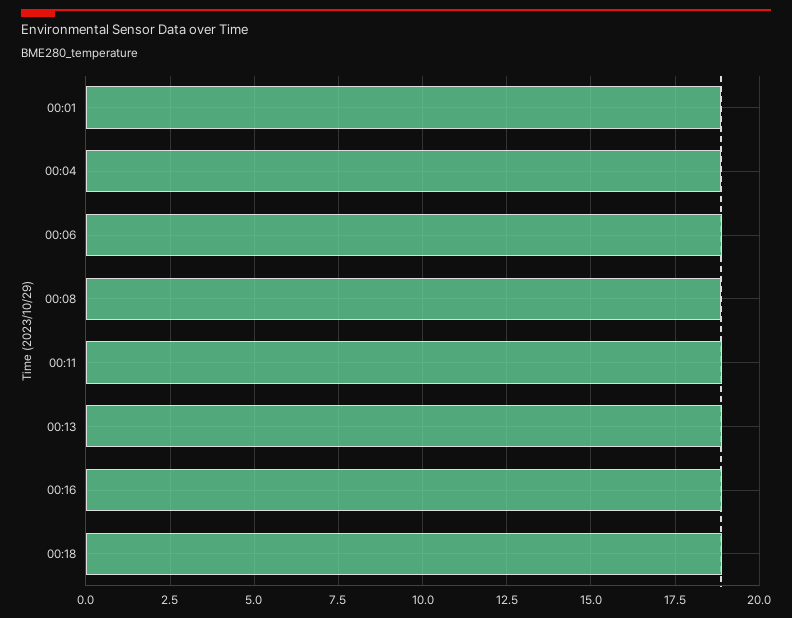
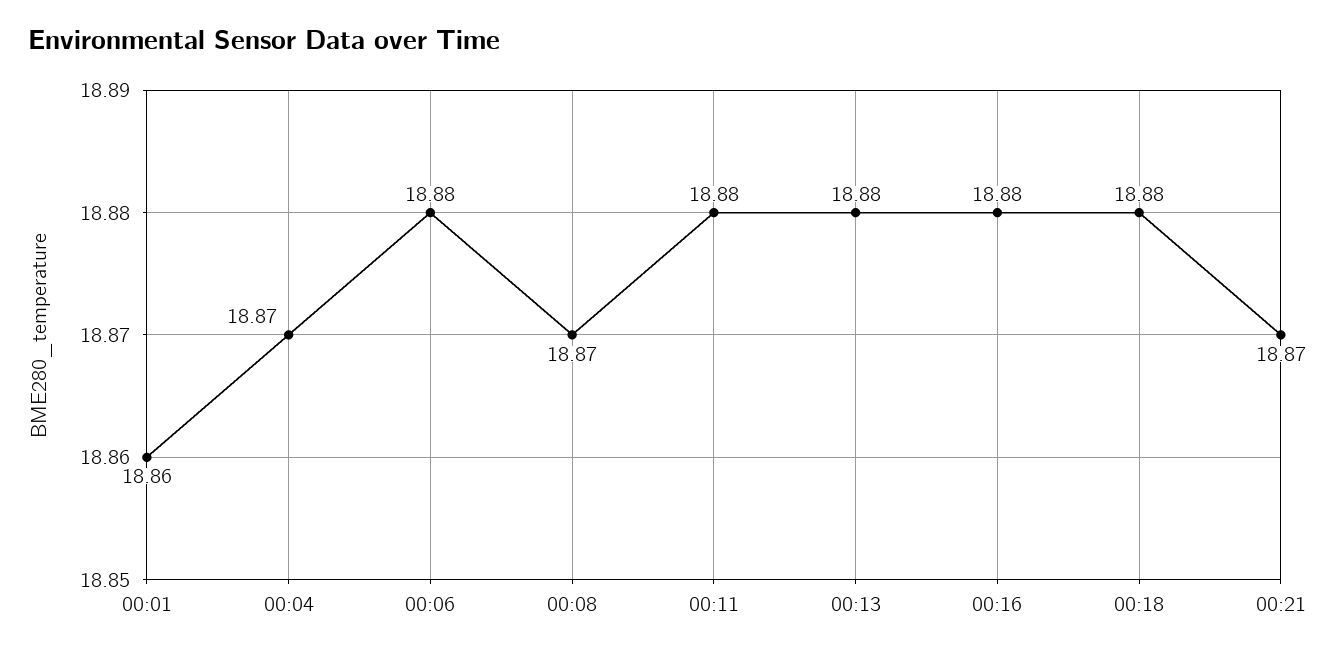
00:21: none -> 18.87

